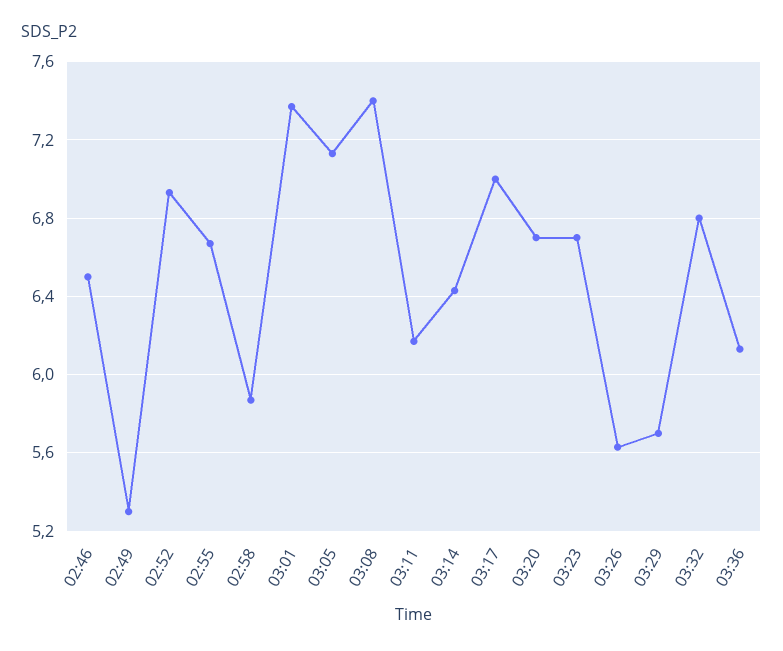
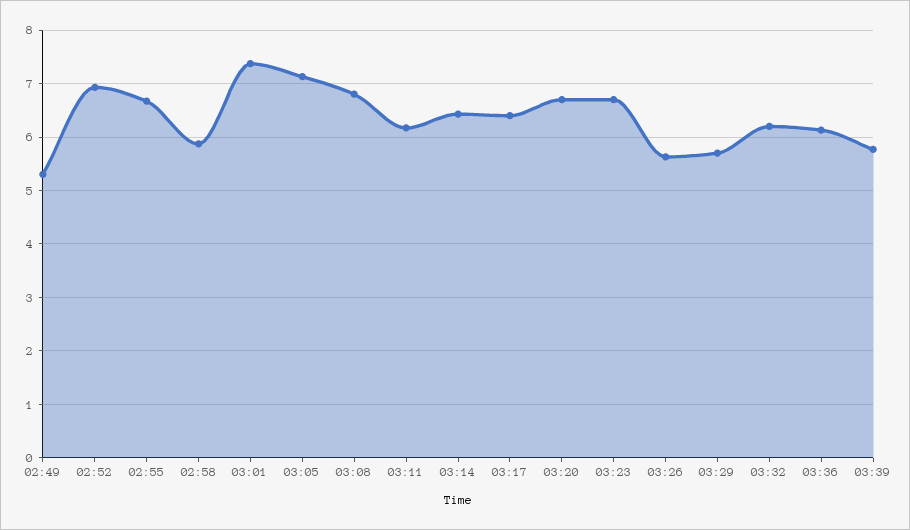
02:46: 6.5 -> none
03:08: 7.4 -> 6.8
03:17: 7 -> 6.4
03:32: 6.8 -> 6.2
03:39: none -> 5.8

